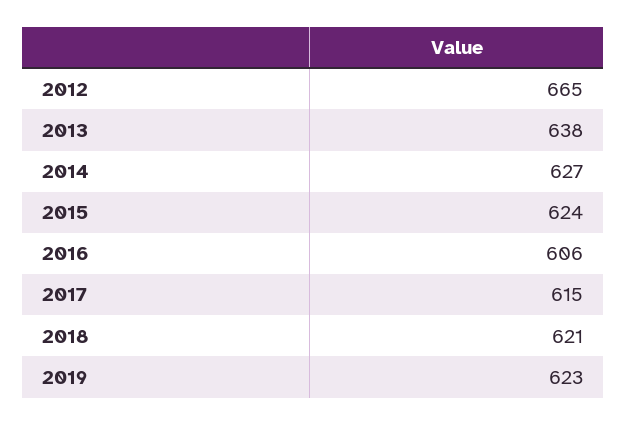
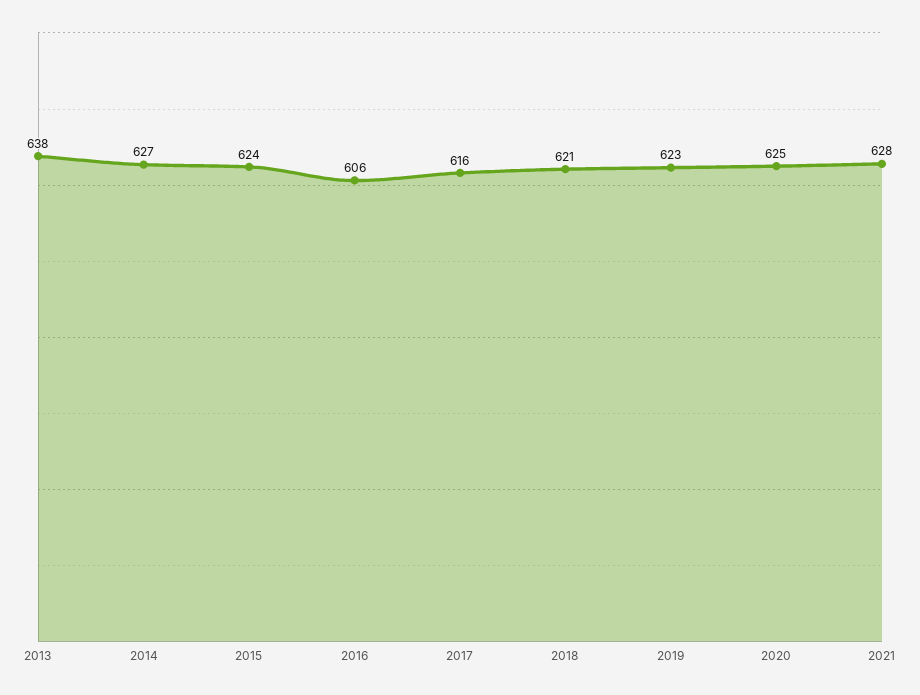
2012: 665 -> none
2017: 615 -> 616
2020: none -> 625
2021: none -> 628

